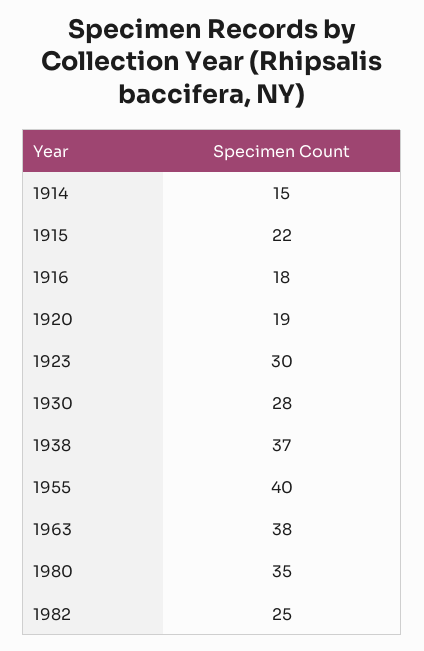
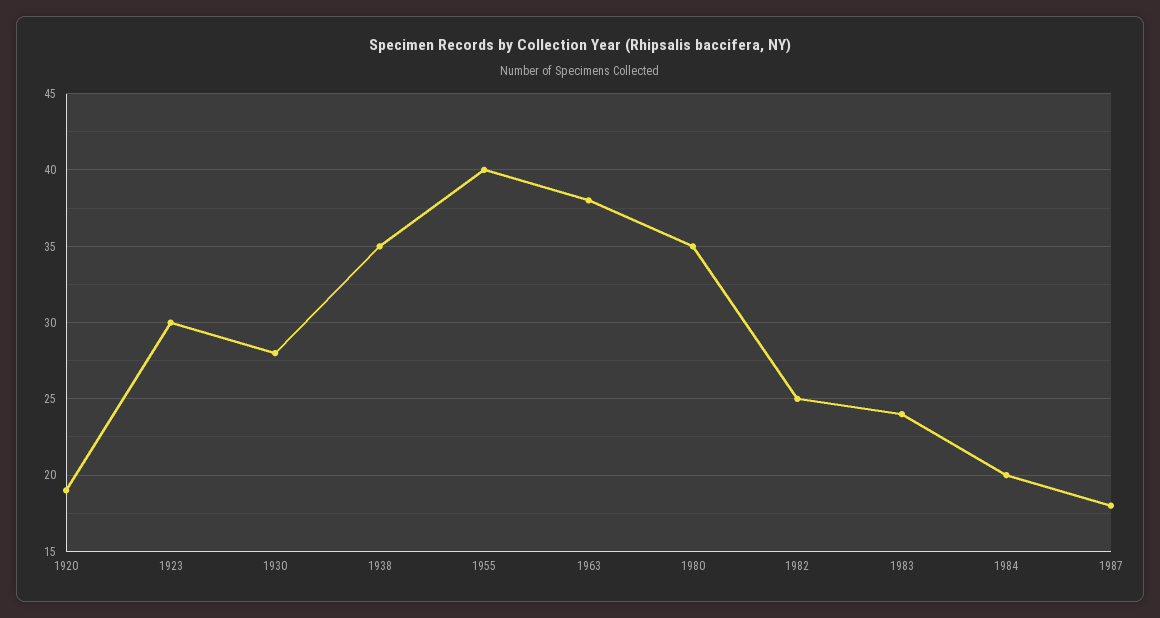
1914: 15 -> none
1915: 22 -> none
1916: 18 -> none
1938: 37 -> 35
1983: none -> 24
1984: none -> 20
1987: none -> 18

